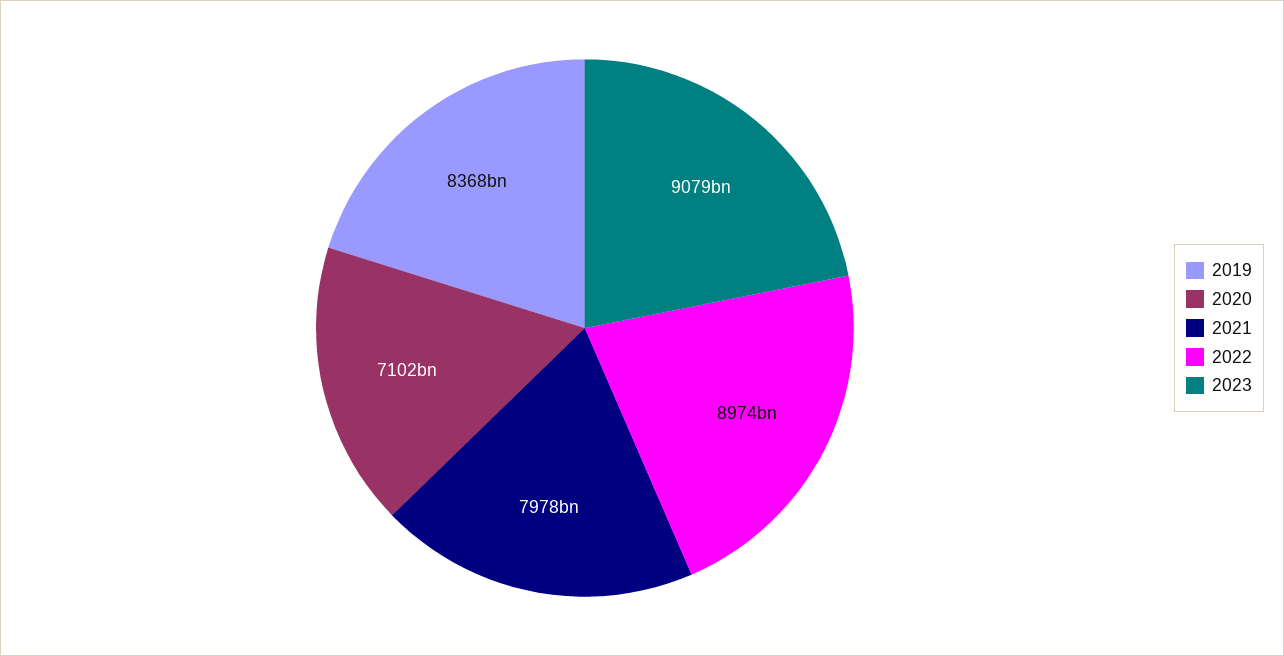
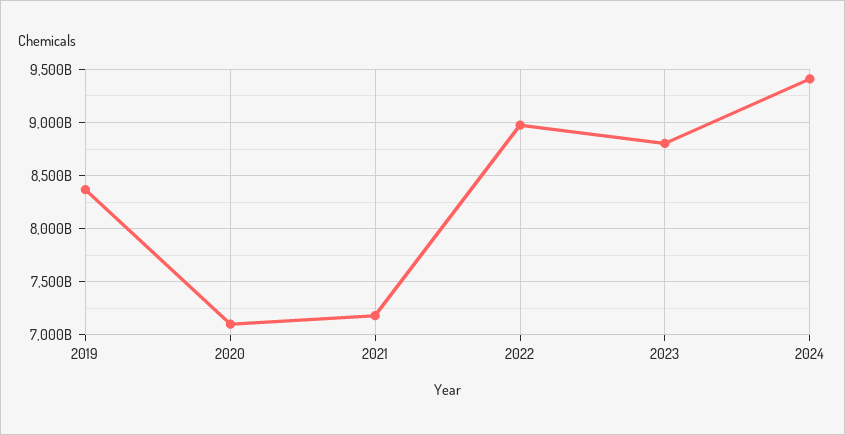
2021: 7978000000000 -> 7200000000000
2023: 9079000000000 -> 8800000000000
2024: none -> 9400000000000

